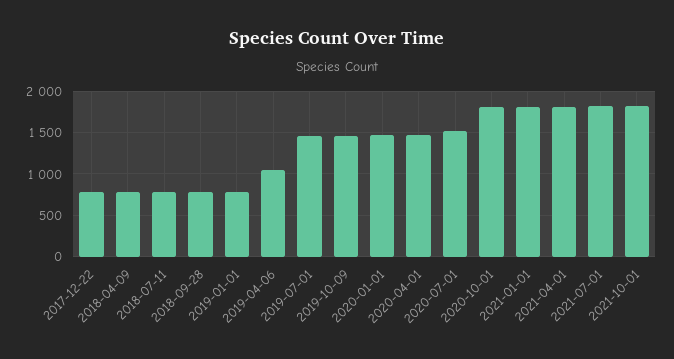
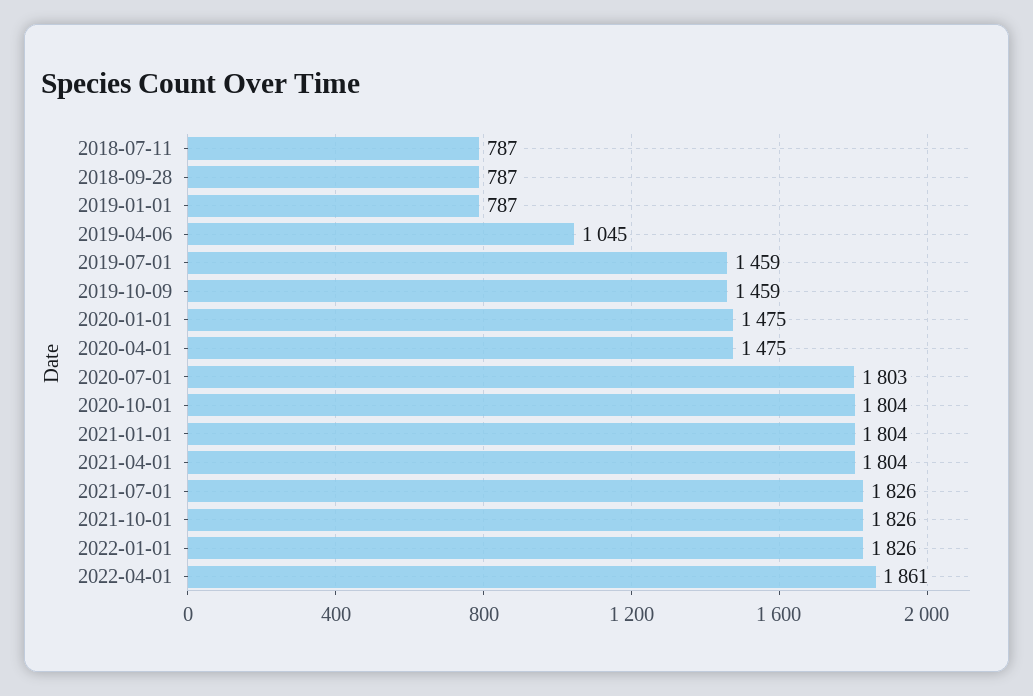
2017-12-22: 800 -> none
2018-04-09: 800 -> none
2020-07-01: 1500 -> 1803
2022-01-01: none -> 1826
2022-04-01: none -> 1861

